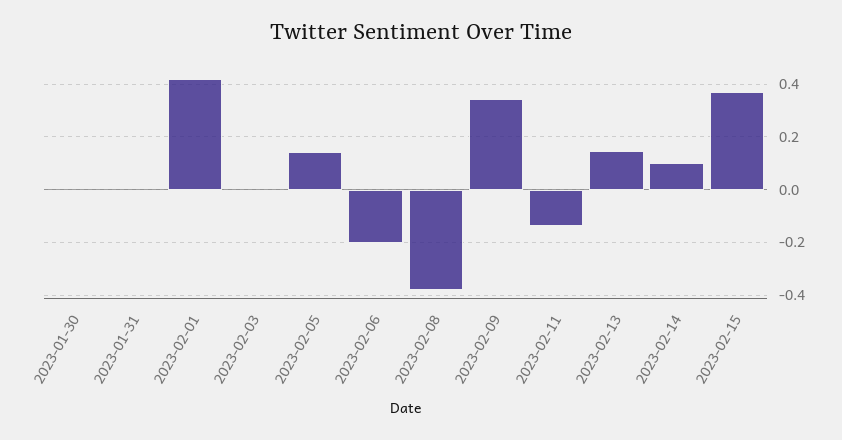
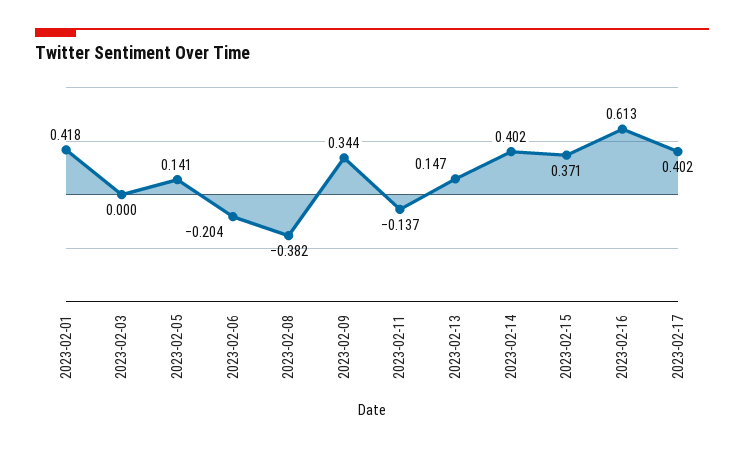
2023-01-30: 0 -> none
2023-01-31: 0 -> none
2023-02-14: 0.1 -> 0.402
2023-02-16: none -> 0.613
2023-02-17: none -> 0.402

